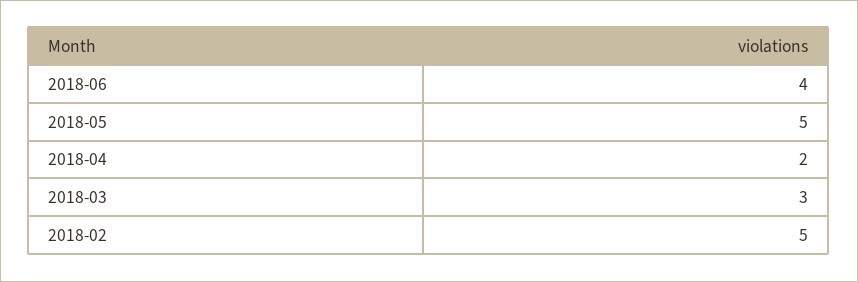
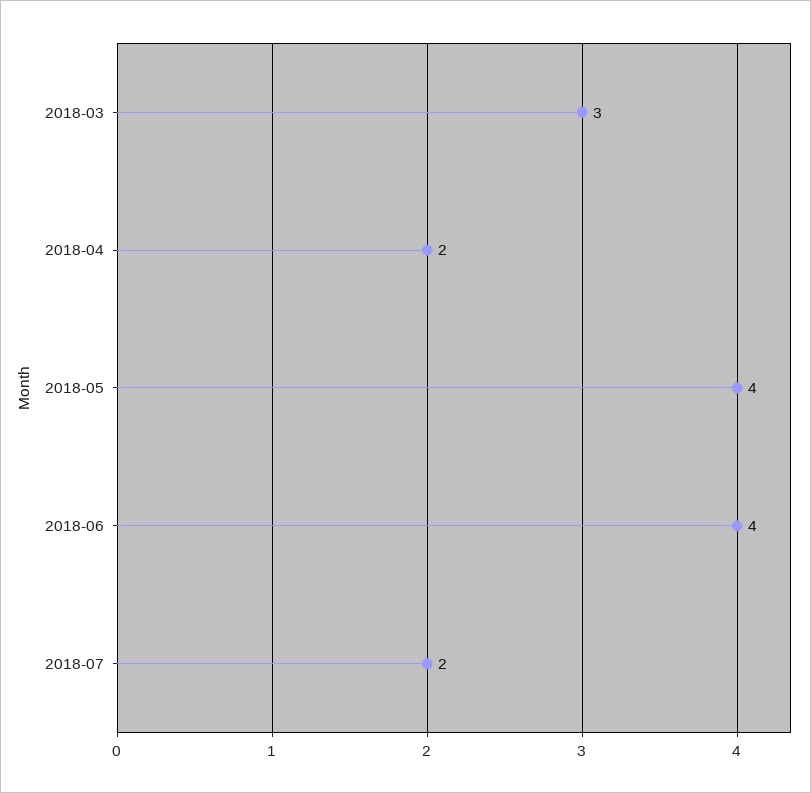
2018-05: 5 -> 4
2018-02: 5 -> none
2018-07: none -> 2

